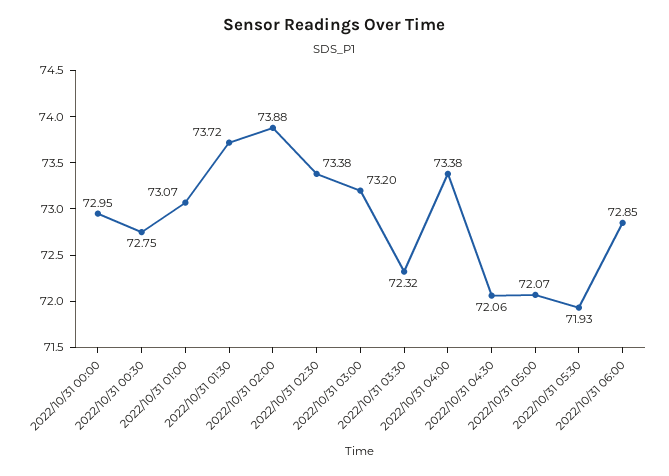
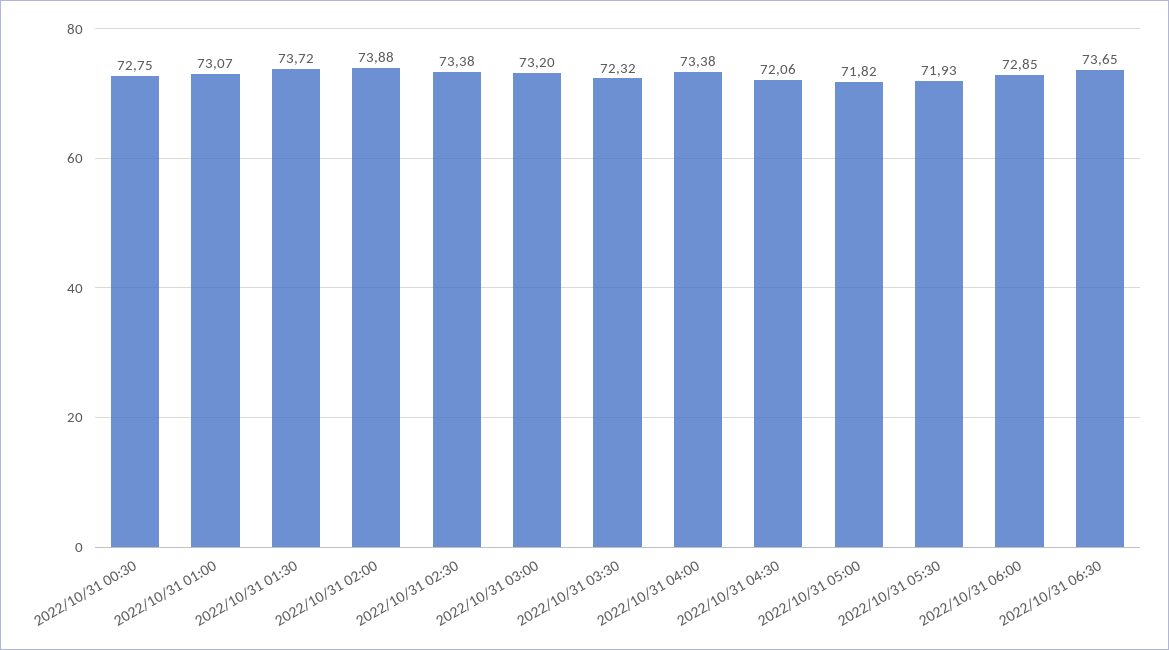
2022/10/31 00:00: 72.95 -> none
2022/10/31 05:00: 72.07 -> 71.82
2022/10/31 06:30: none -> 73.65

